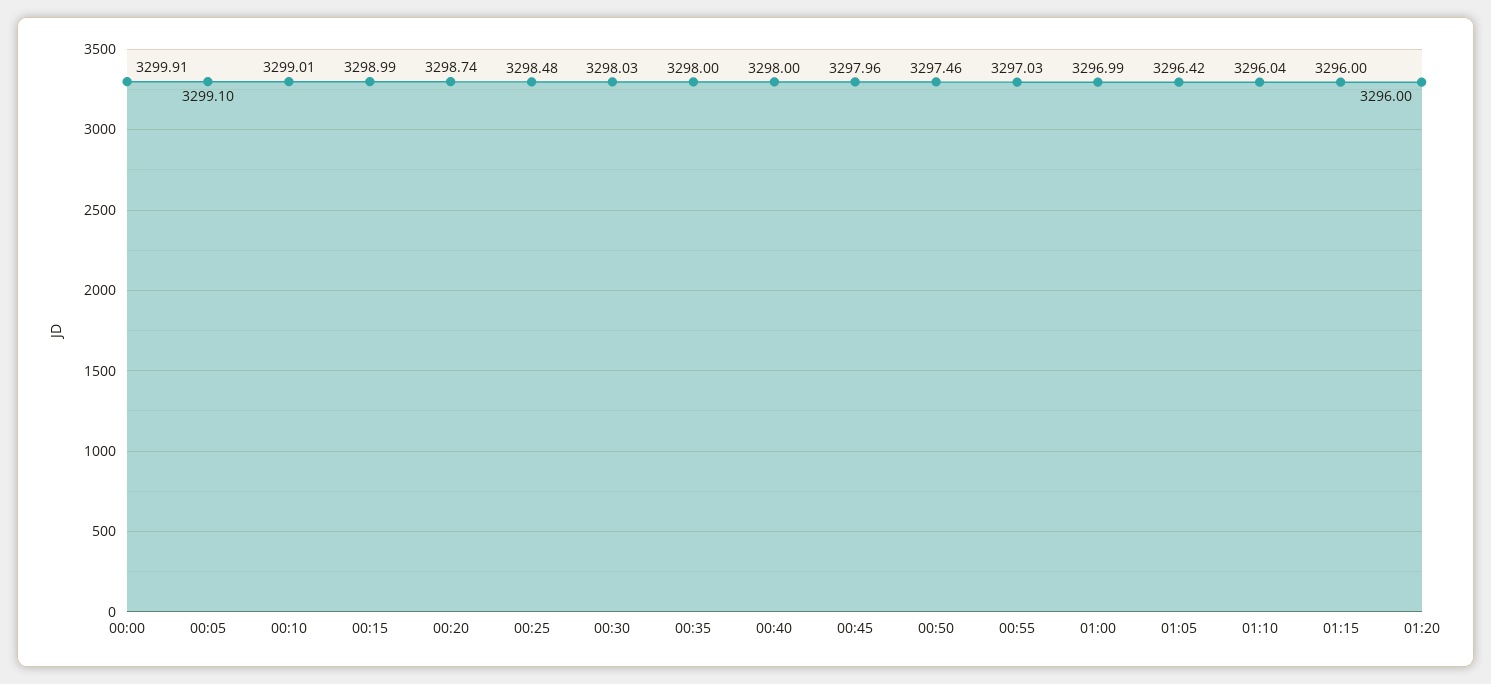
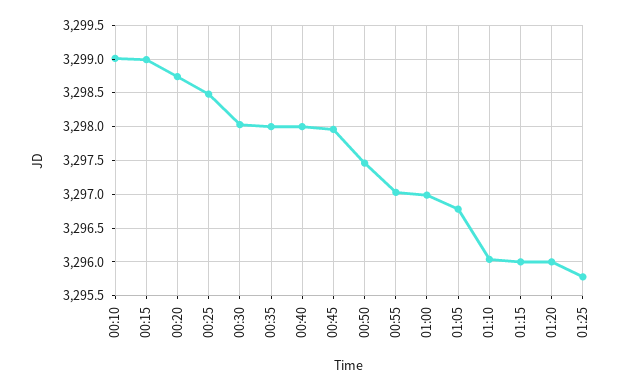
00:00: 3299.91 -> none
00:05: 3299.1 -> none
01:05: 3296.42 -> 3296.8
01:25: none -> 3295.8

